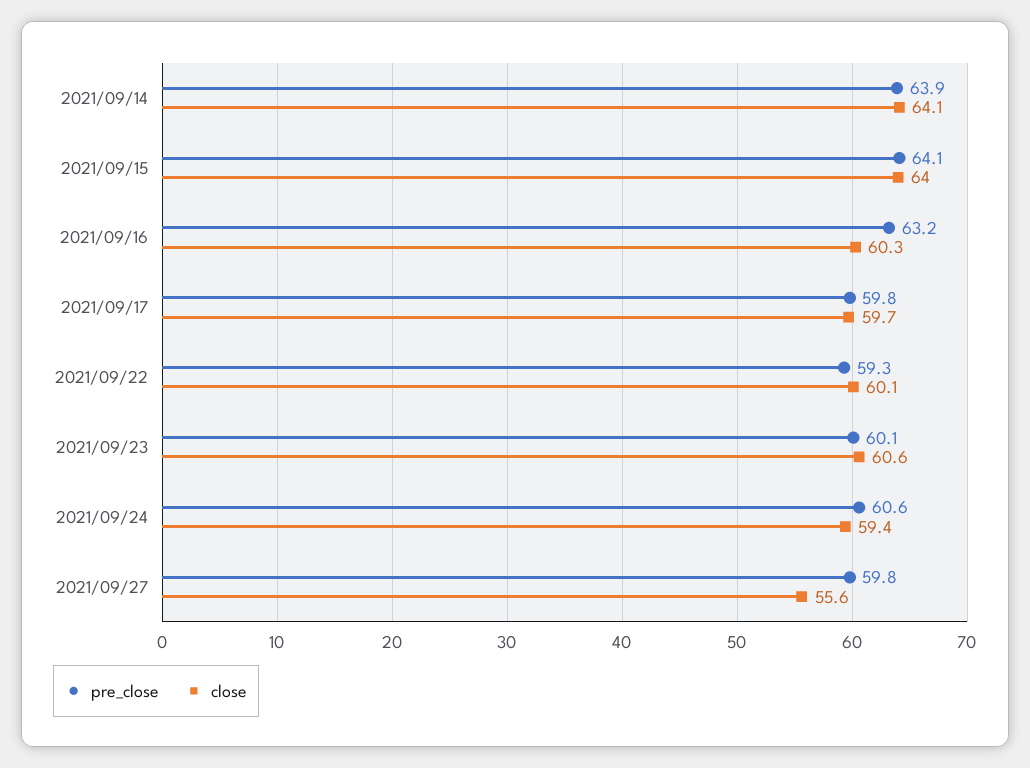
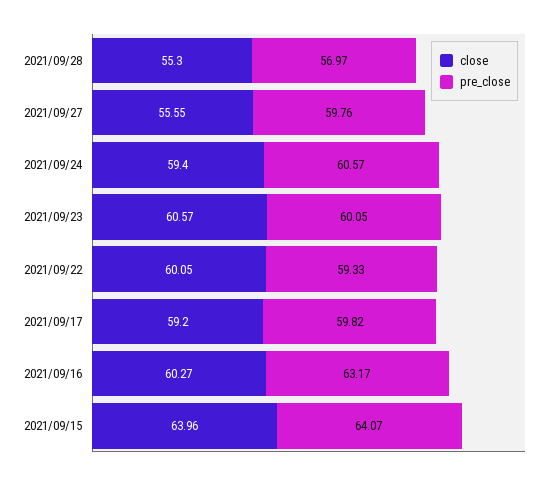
pre_close, 2021/09/14: 63.9 -> none
close, 2021/09/14: 64.1 -> none
close, 2021/09/17: 59.7 -> 59.2
close, 2021/09/28: none -> 55.3
pre_close, 2021/09/28: none -> 56.97

